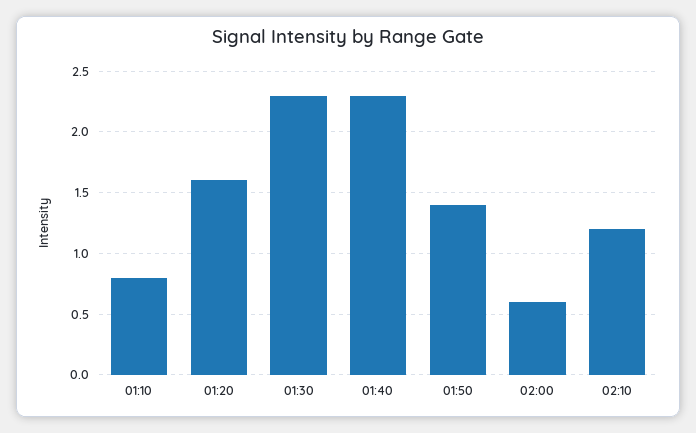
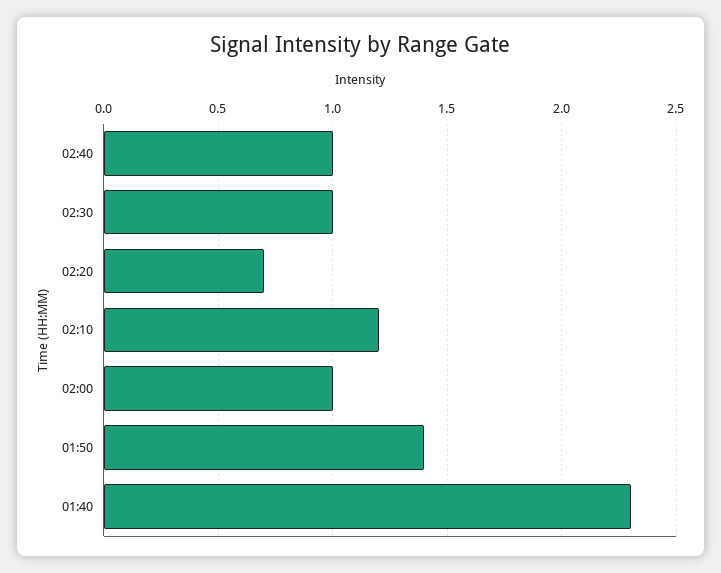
01:10: 0.8 -> none
01:20: 1.6 -> none
01:30: 2.3 -> none
02:00: 0.6 -> 1
02:40: none -> 1
02:30: none -> 1
02:20: none -> 0.7

